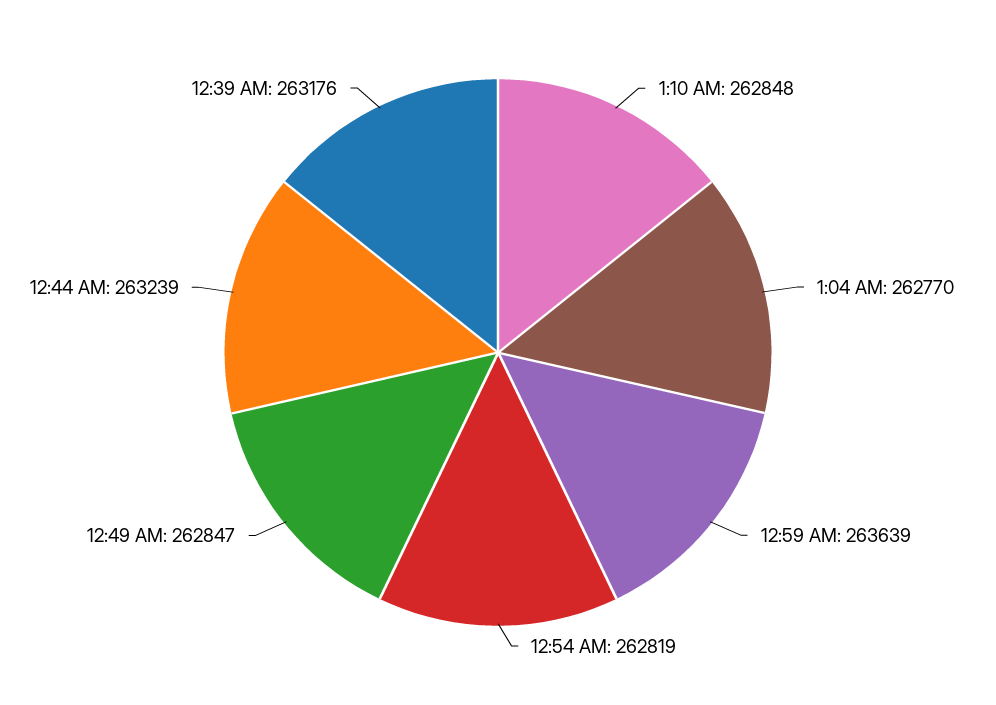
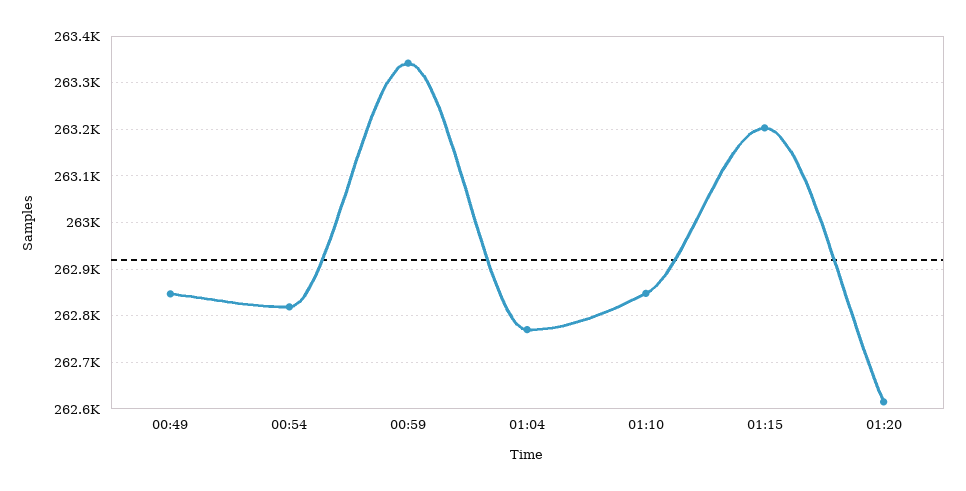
12:59 AM: 263639 -> 263340
12:44 AM: 263239 -> none
12:39 AM: 263176 -> none
01:15: none -> 263200
01:20: none -> 262620

